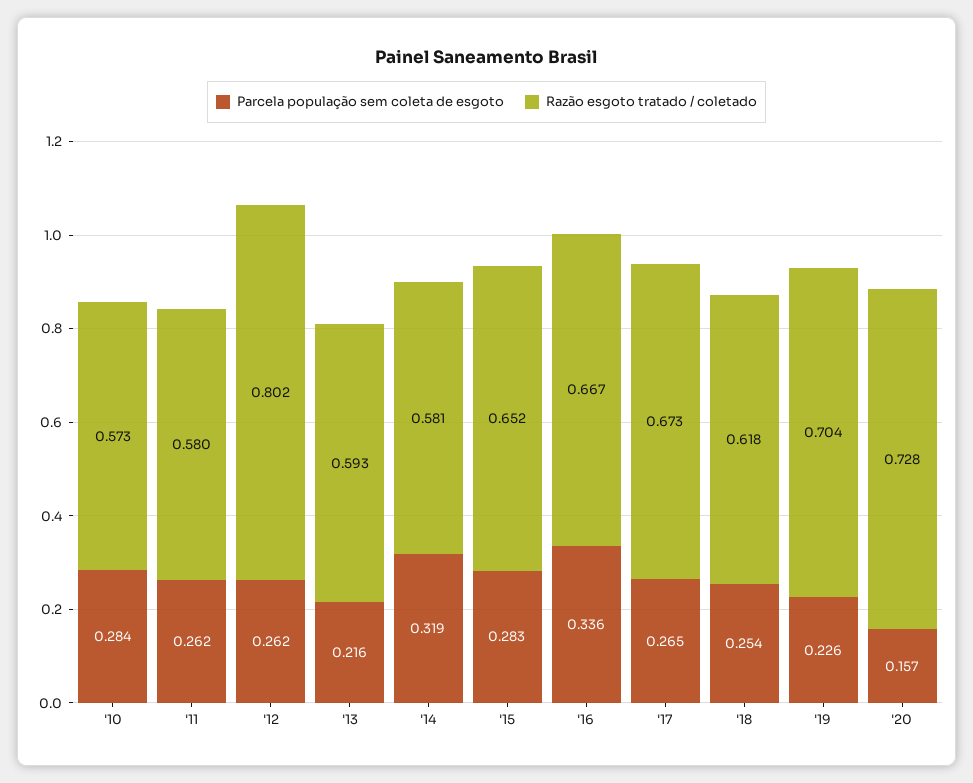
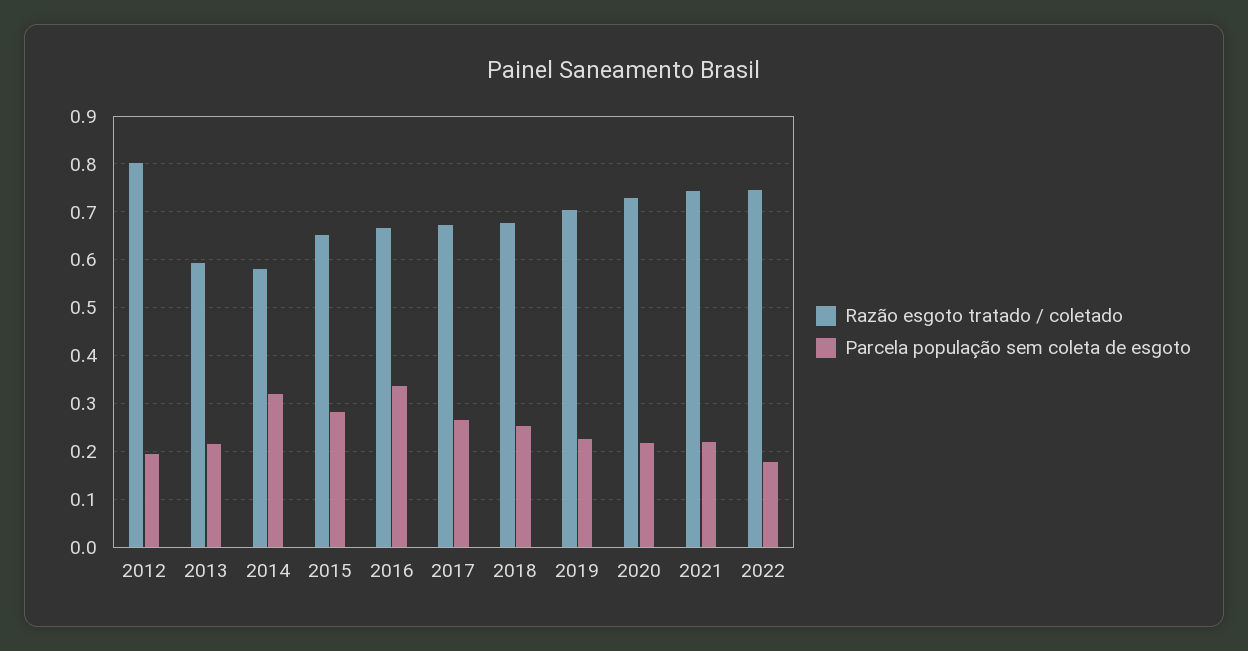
Parcela população sem coleta de esgoto, '10: 0.284 -> none
Razão esgoto tratado / coletado, '10: 0.573 -> none
Parcela população sem coleta de esgoto, '11: 0.262 -> none
Razão esgoto tratado / coletado, '11: 0.58 -> none
Parcela população sem coleta de esgoto, '12: 0.262 -> 0.2
Razão esgoto tratado / coletado, '18: 0.618 -> 0.68
Parcela população sem coleta de esgoto, '20: 0.157 -> 0.22
Razão esgoto tratado / coletado, 2021: none -> 0.74
Parcela população sem coleta de esgoto, 2021: none -> 0.22
Razão esgoto tratado / coletado, 2022: none -> 0.74
Parcela população sem coleta de esgoto, 2022: none -> 0.18

